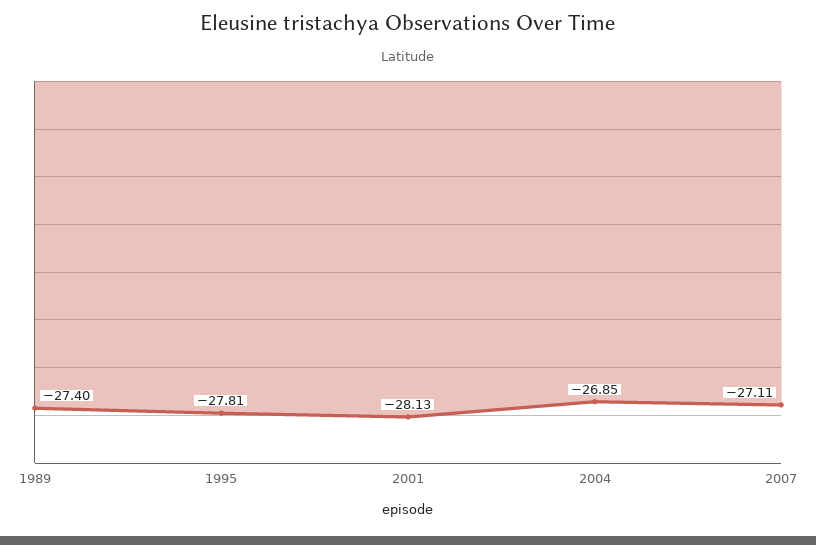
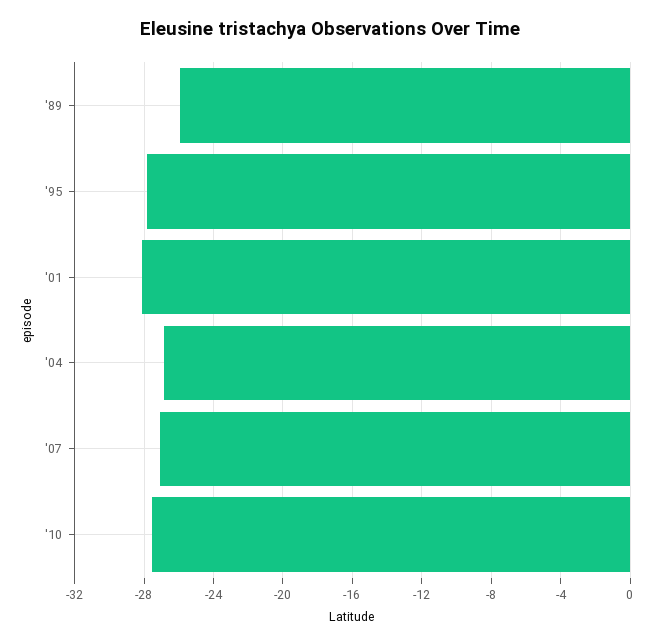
1989: -27.4 -> -26
'10: none -> -27.5

